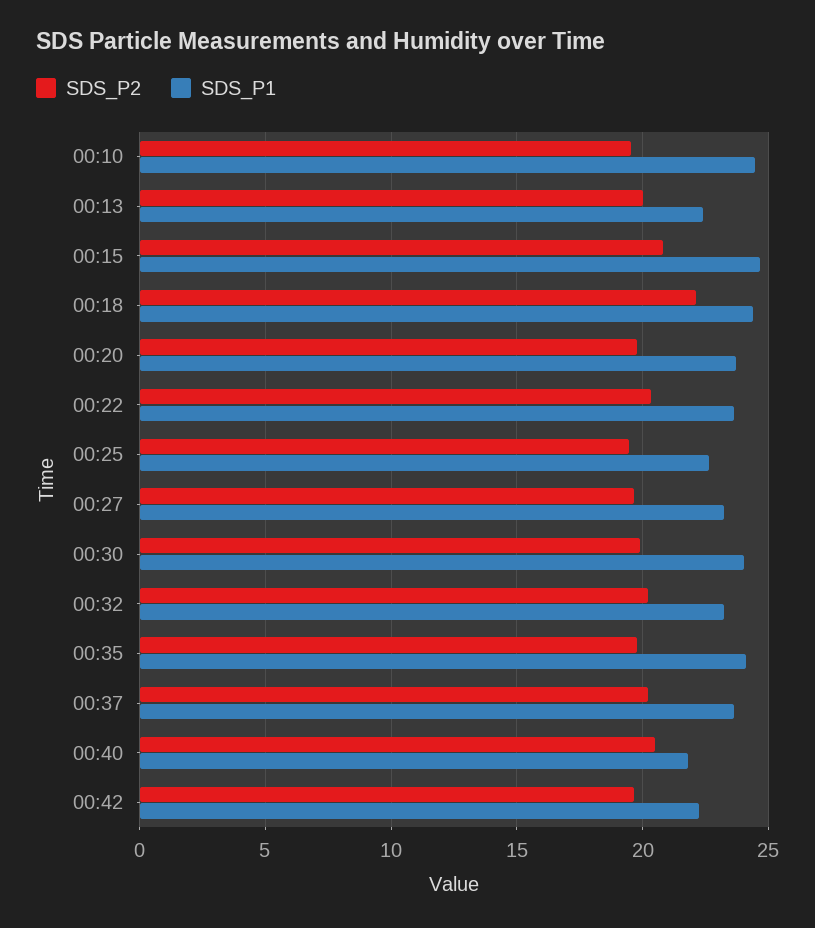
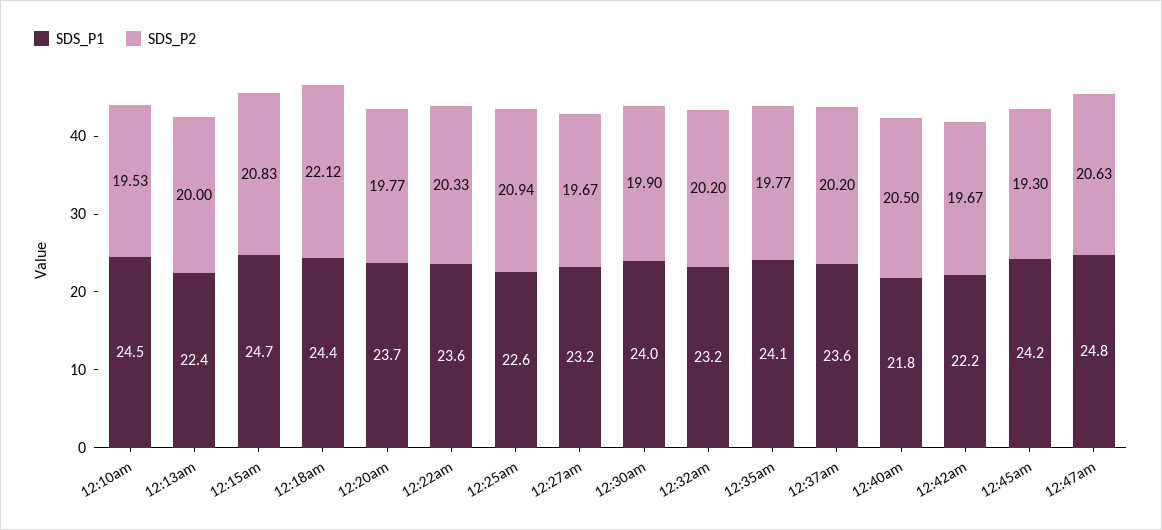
SDS_P2, 00:25: 19.5 -> 20.94
SDS_P1, 12:45am: none -> 24.2
SDS_P2, 12:45am: none -> 19.3
SDS_P1, 12:47am: none -> 24.8
SDS_P2, 12:47am: none -> 20.63

